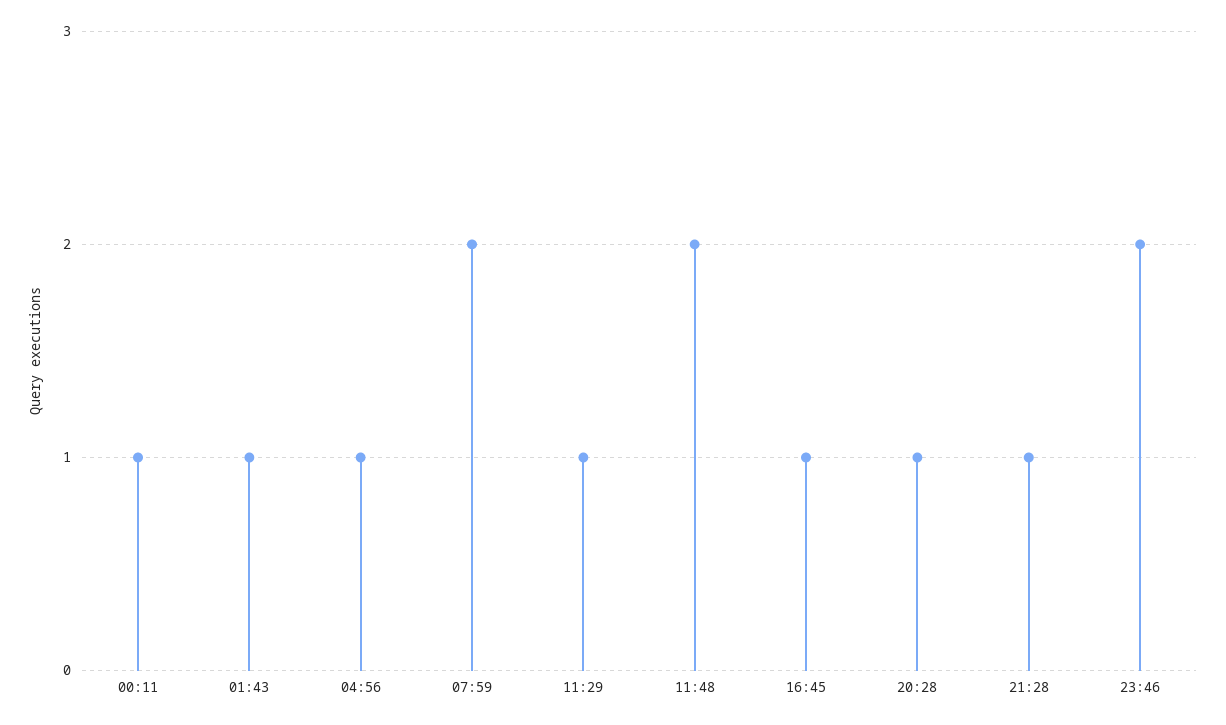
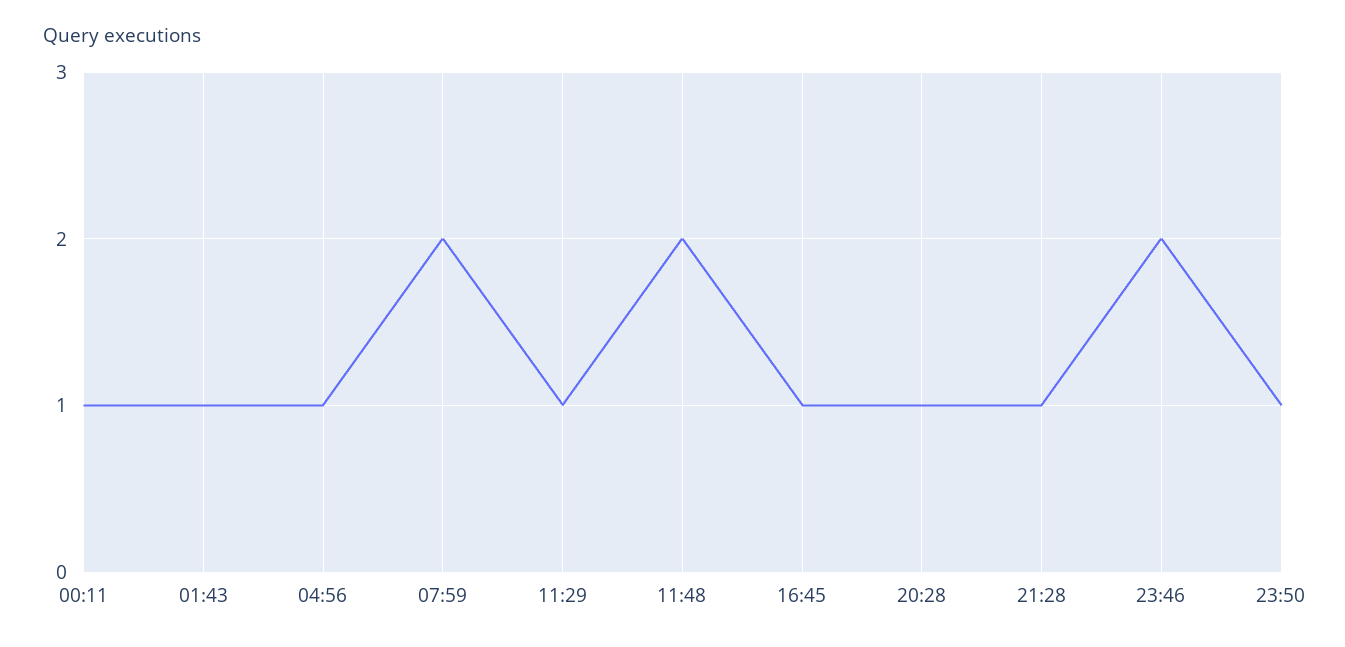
23:50: none -> 1

